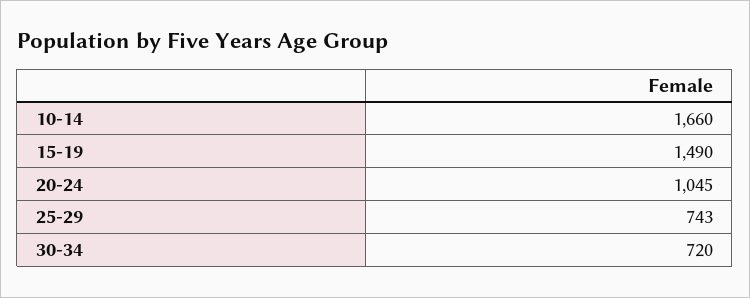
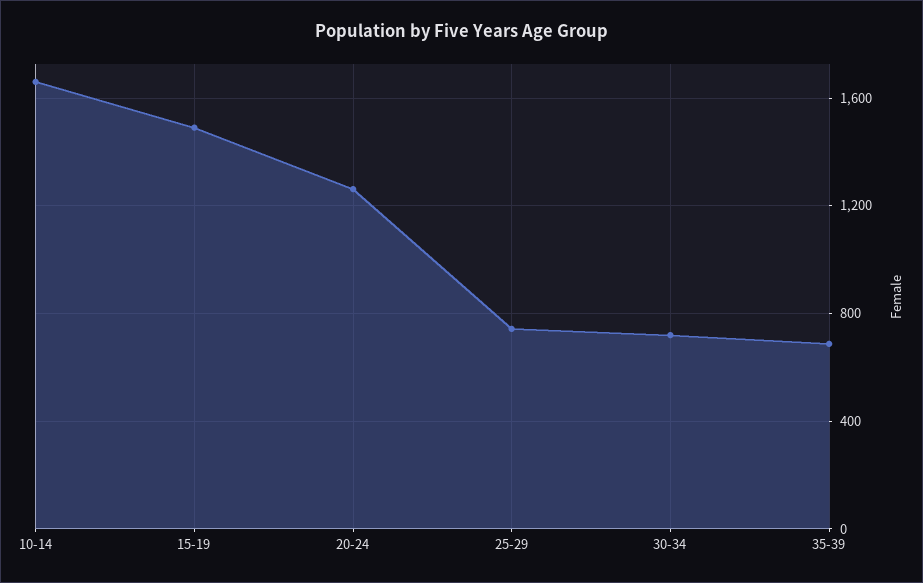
20-24: 1045 -> 1250
35-39: none -> 700

